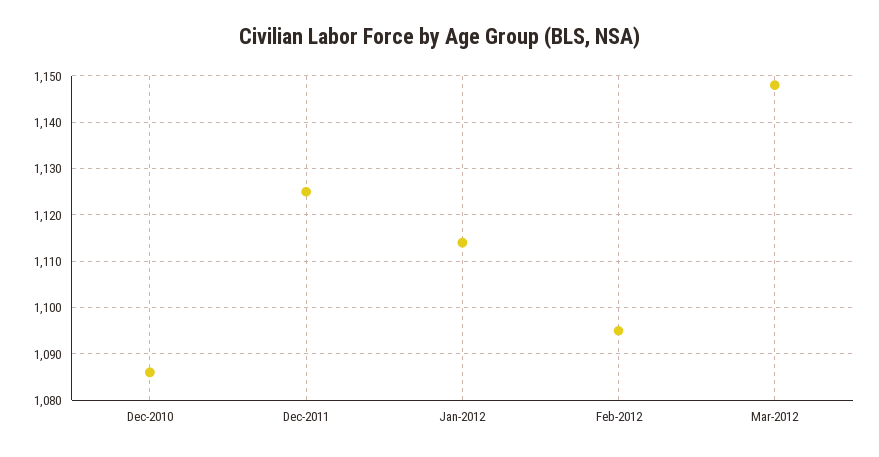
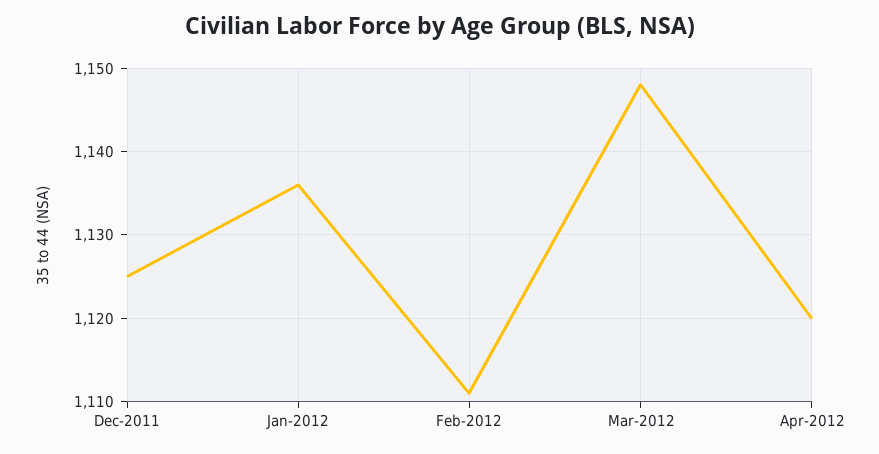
Dec-2010: 1085 -> none
Jan-2012: 1115 -> 1136
Feb-2012: 1095 -> 1111
Apr-2012: none -> 1120

